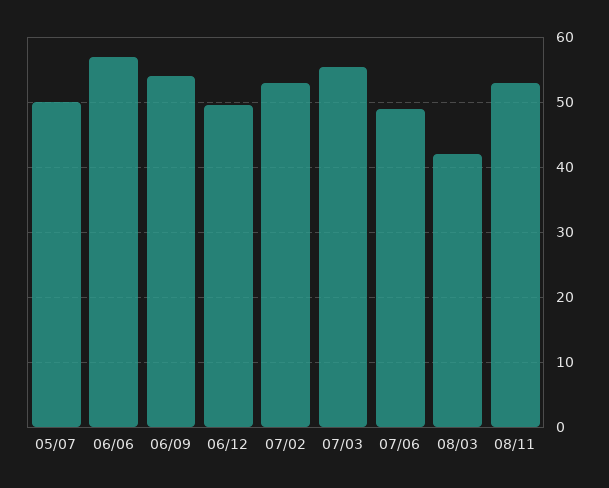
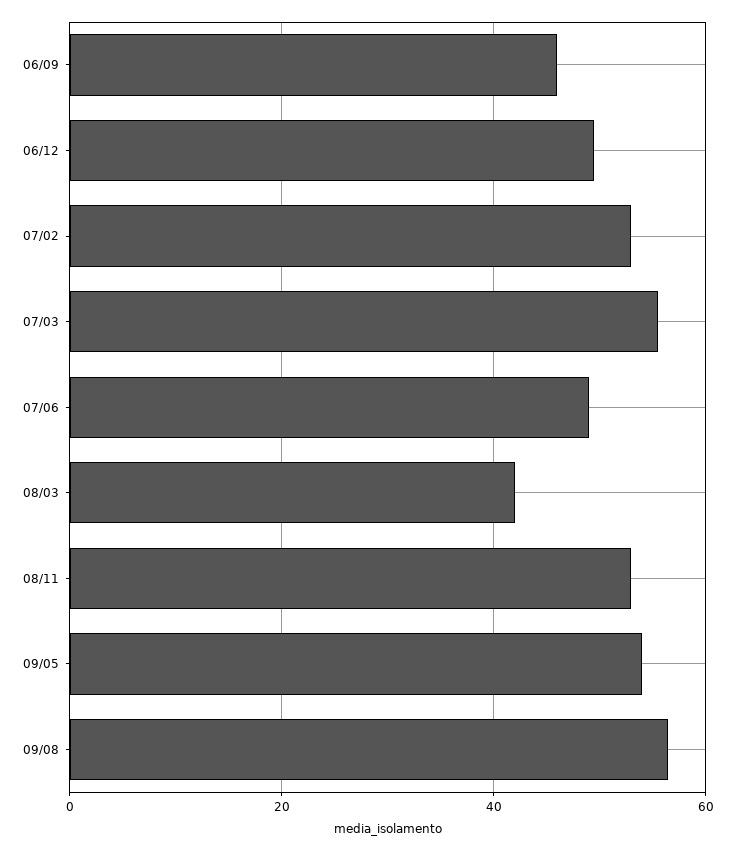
05/07: 50 -> none
06/06: 57 -> none
06/09: 54 -> 46
09/05: none -> 54
09/08: none -> 56

